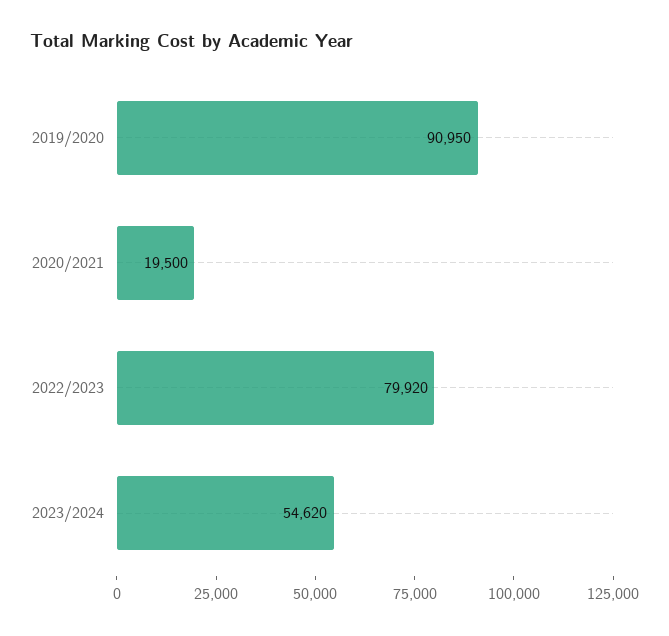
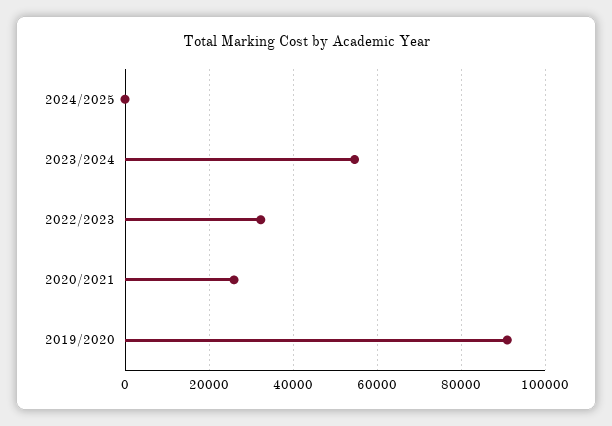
2020/2021: 19500 -> 26000
2022/2023: 79920 -> 32000
2024/2025: none -> 0

